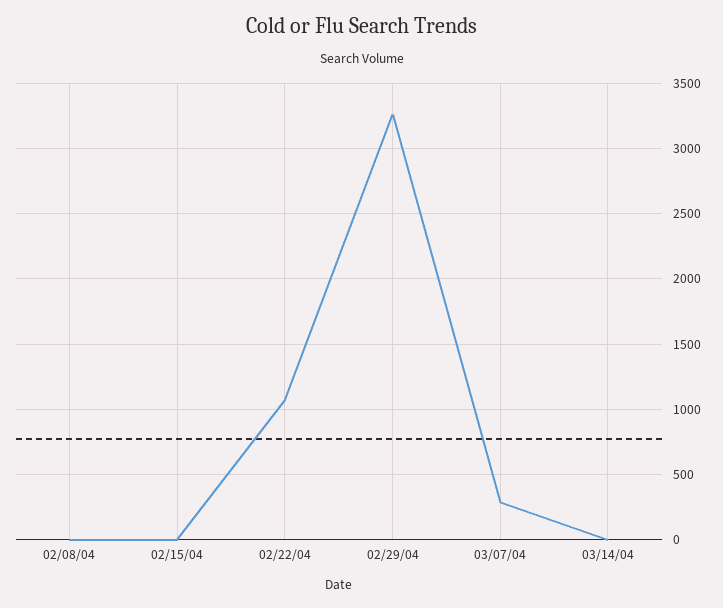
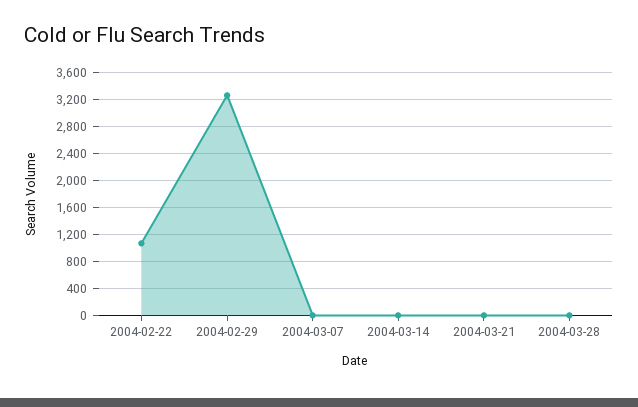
02/08/04: 0 -> none
02/15/04: 0 -> none
03/07/04: 300 -> 0
2004-03-21: none -> 0
2004-03-28: none -> 0

